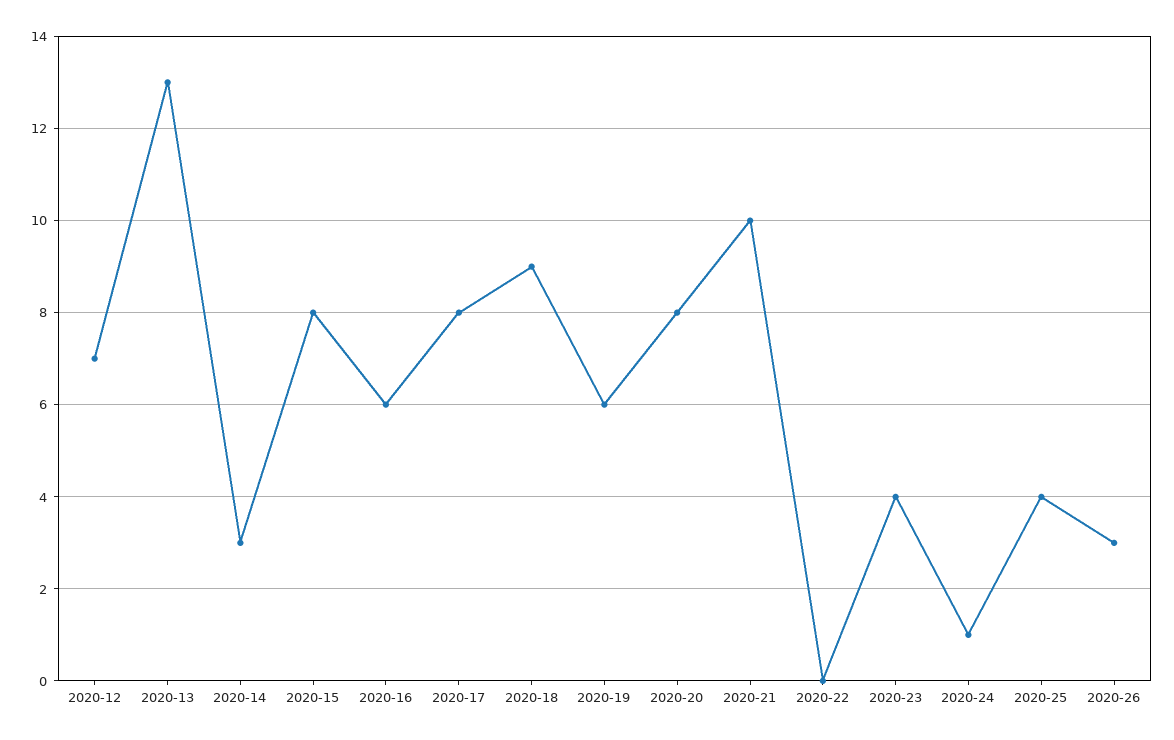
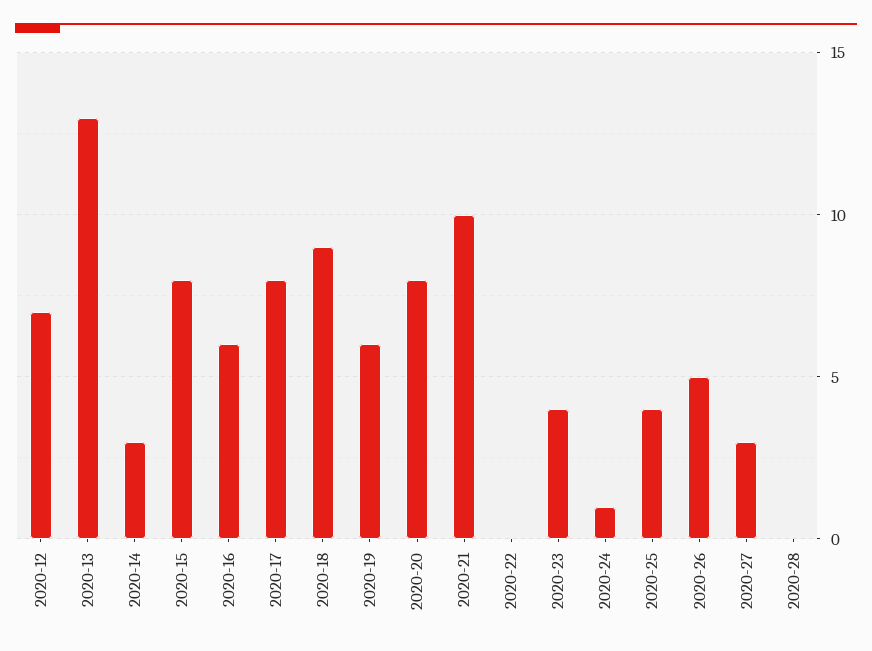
2020-26: 3 -> 5
2020-27: none -> 3
2020-28: none -> 0

